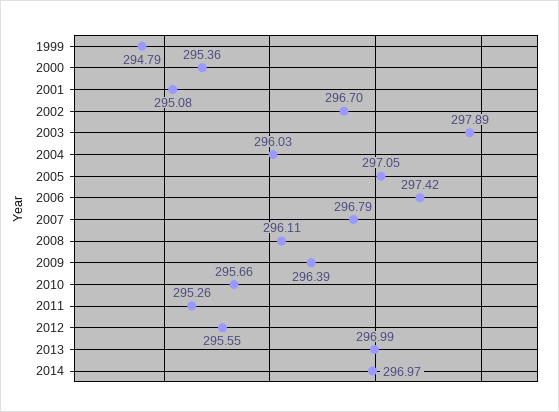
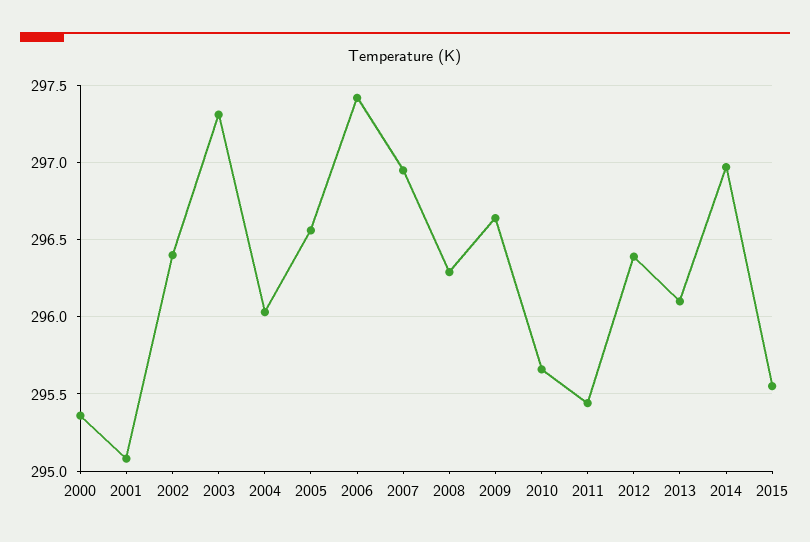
1999: 294.79 -> none
2002: 296.7 -> 296.4
2003: 297.89 -> 297.3
2005: 297.05 -> 296.55
2007: 296.79 -> 296.95
2008: 296.11 -> 296.3
2009: 296.39 -> 296.65
2011: 295.26 -> 295.45
2012: 295.55 -> 296.4
2013: 296.99 -> 296.1
2015: none -> 295.55

